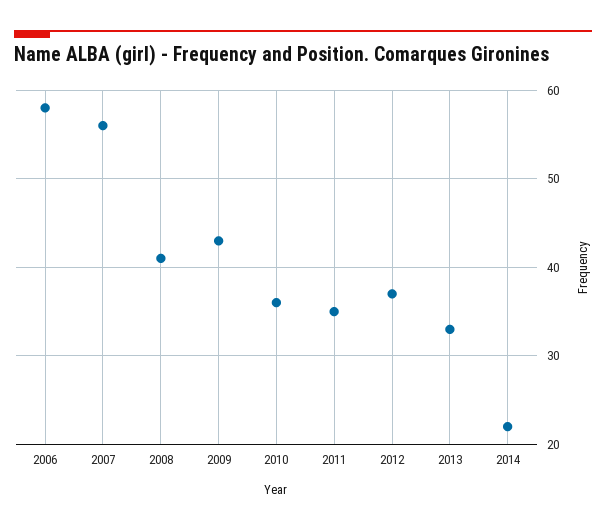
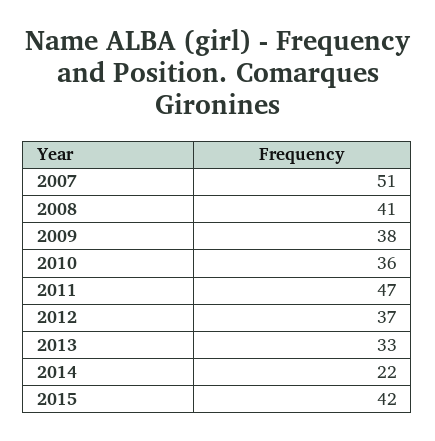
2006: 58 -> none
2007: 56 -> 51
2009: 43 -> 38
2011: 35 -> 47
2015: none -> 42

